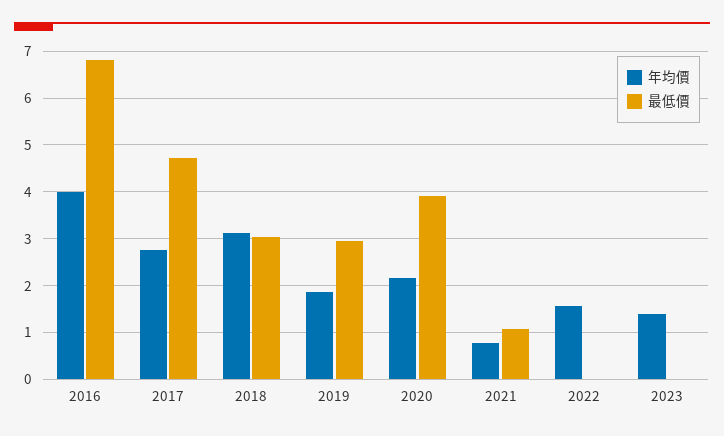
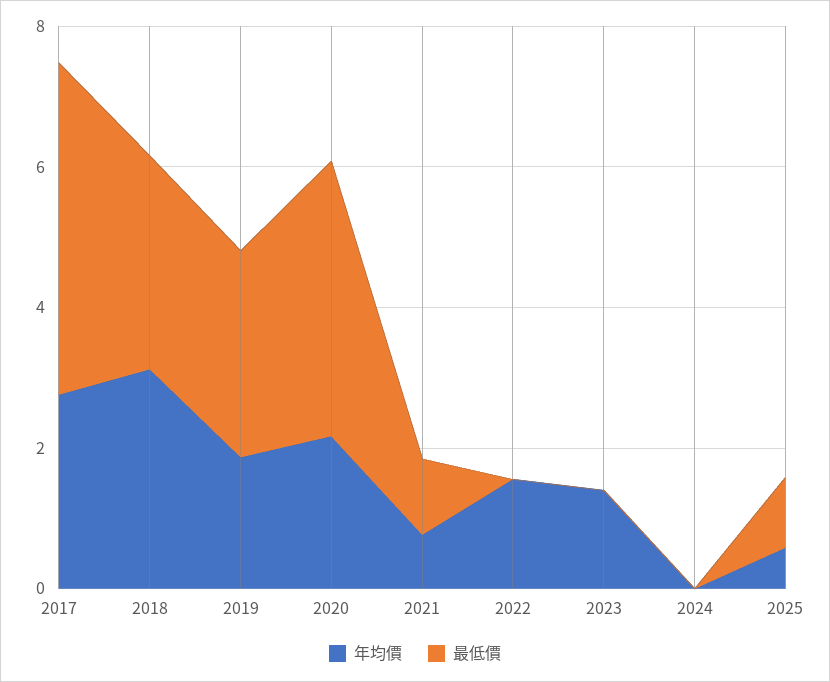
年均價, 2016: 4 -> none
最低價, 2016: 6.8 -> none
年均價, 2024: none -> 0
最低價, 2024: none -> 0
年均價, 2025: none -> 0.5
最低價, 2025: none -> 1

